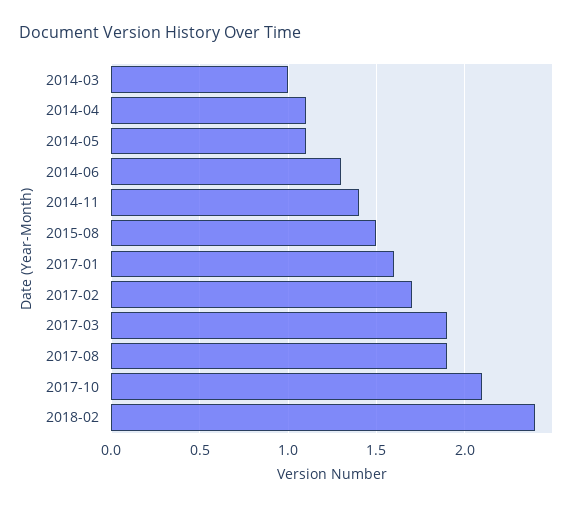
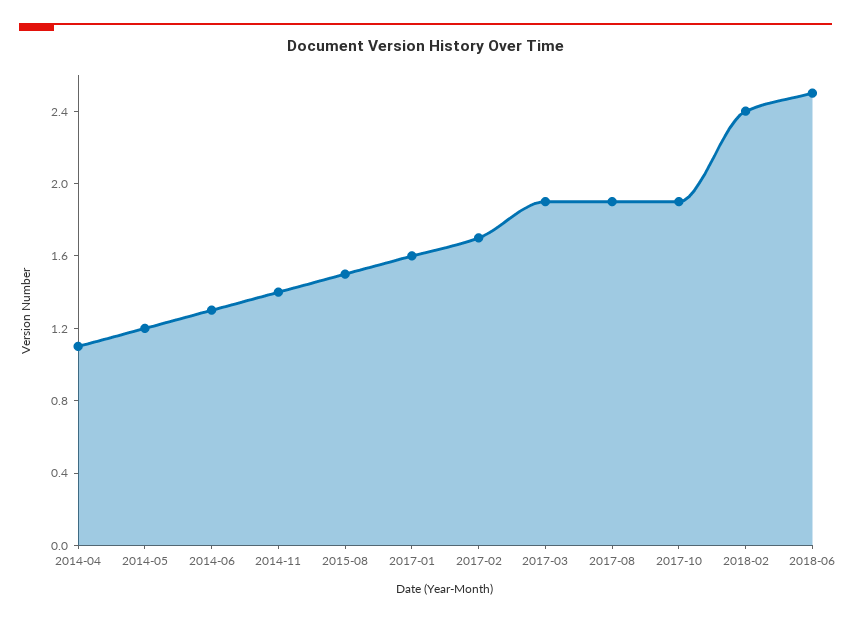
2014-03: 1 -> none
2014-05: 1.1 -> 1.2
2017-10: 2.1 -> 1.9
2018-06: none -> 2.5

